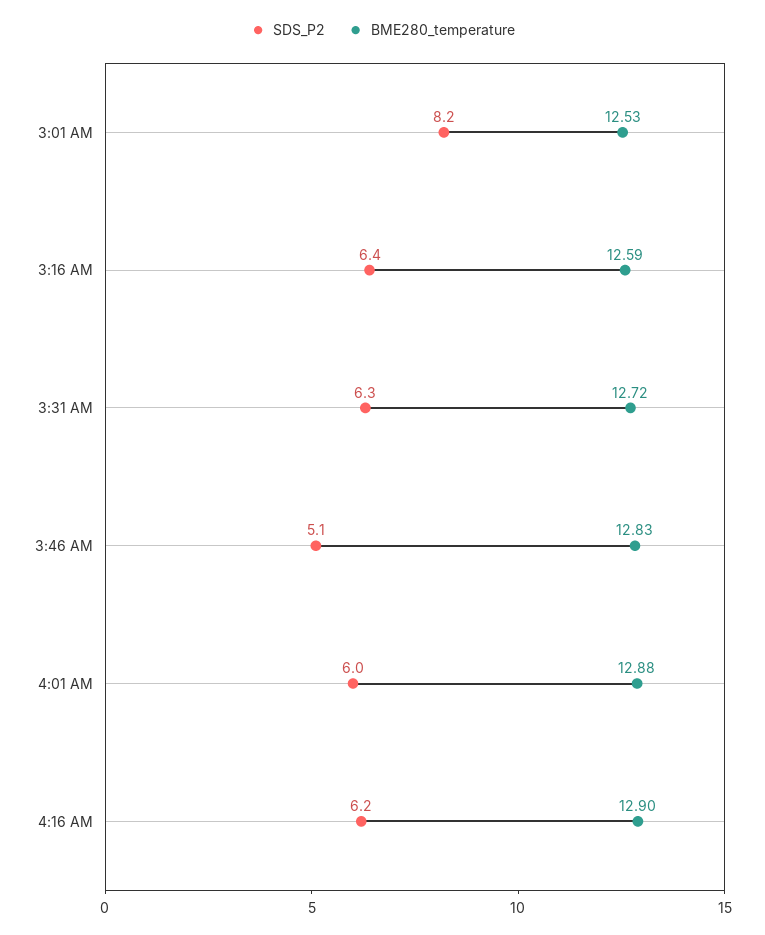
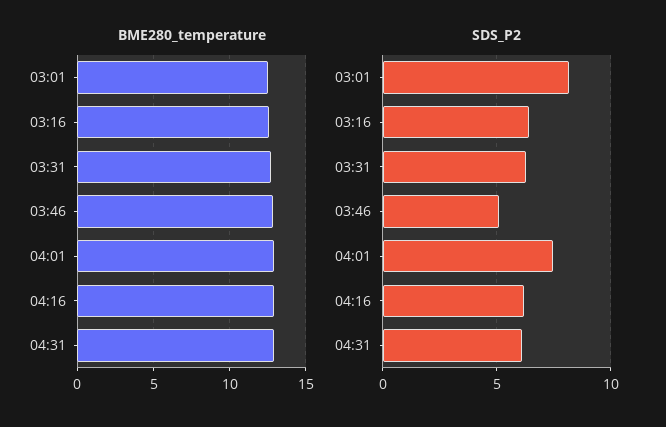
SDS_P2, 4:01 AM: 6 -> 7.5
BME280_temperature, 04:31: none -> 13
SDS_P2, 04:31: none -> 6

